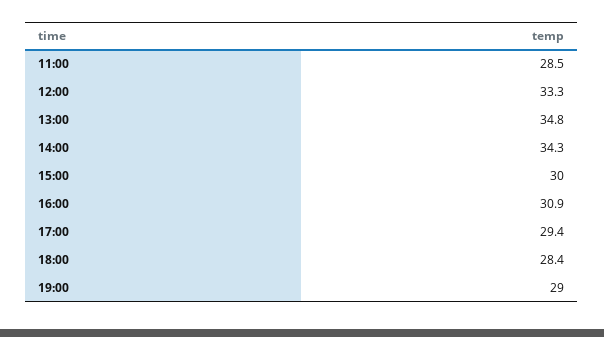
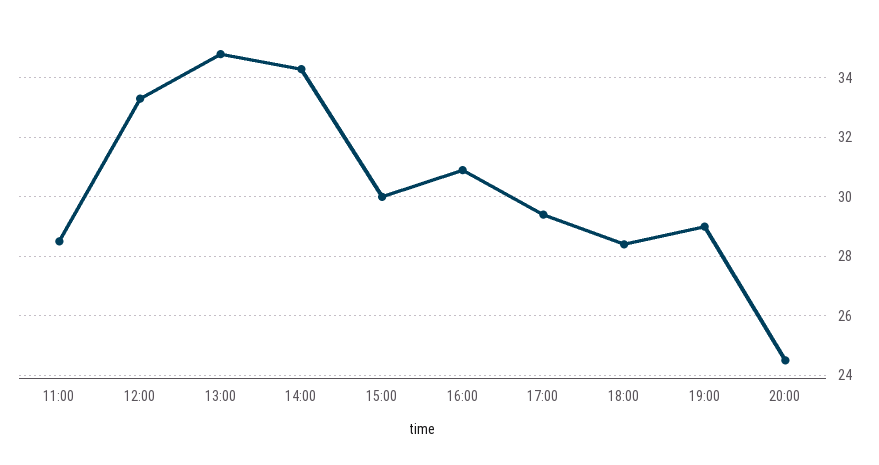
20:00: none -> 24.5

